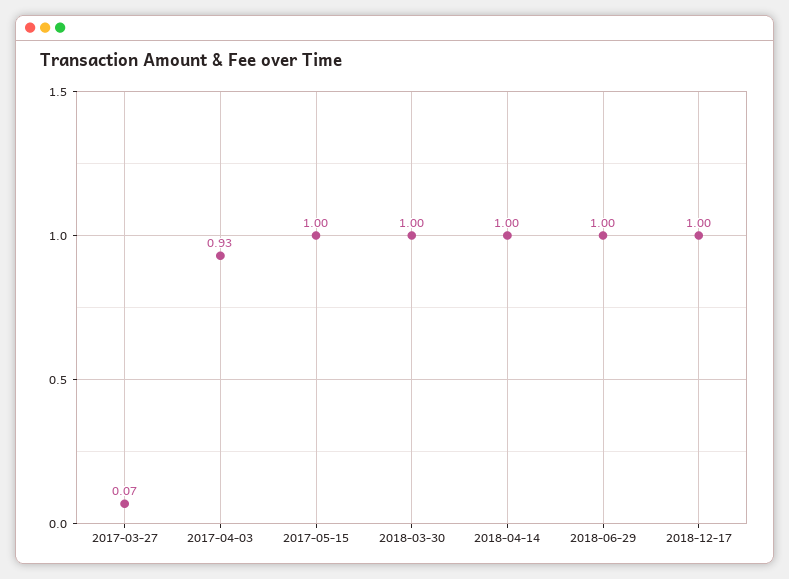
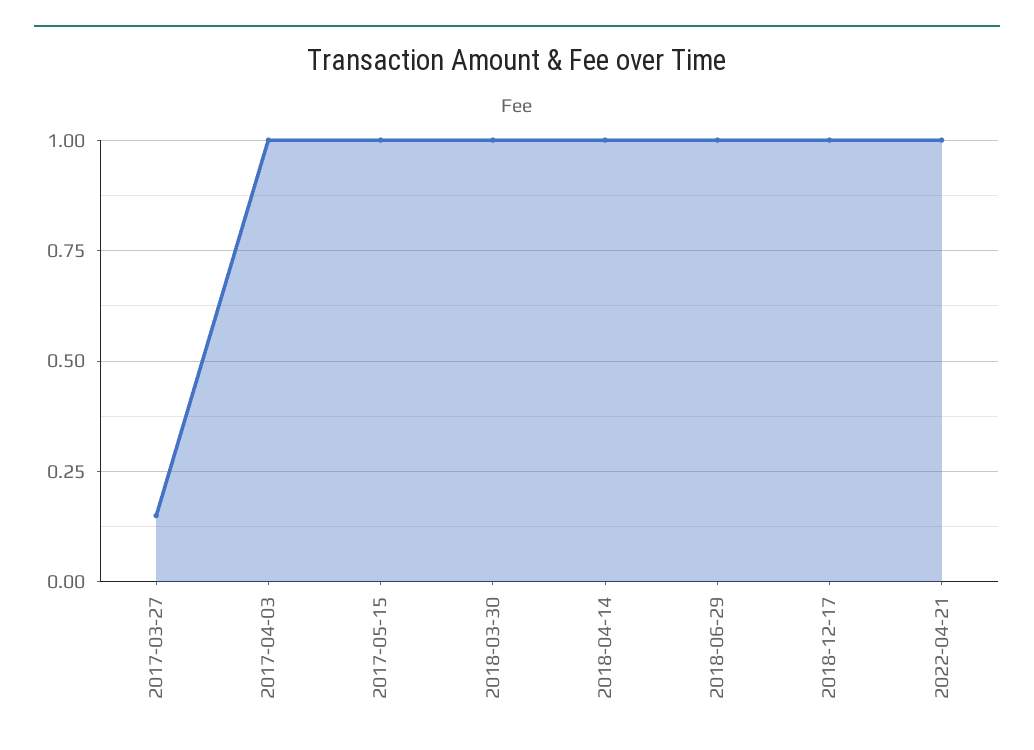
2017-03-27: 0.07 -> 0.15
2017-04-03: 0.93 -> 1
2022-04-21: none -> 1

